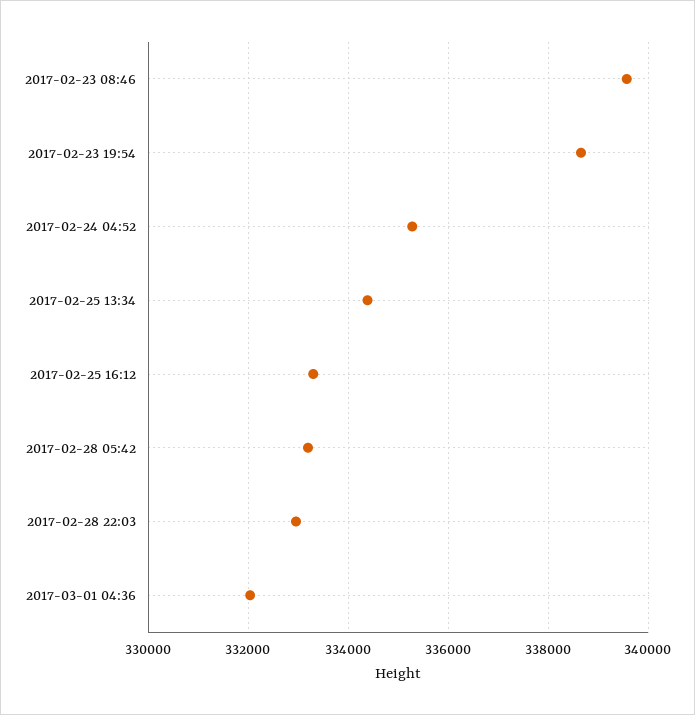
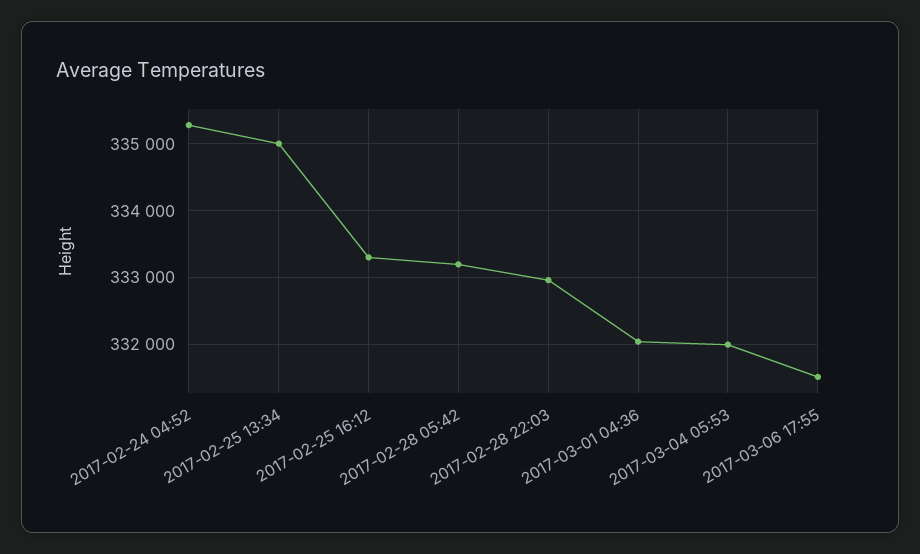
2017-02-23 08:46: 339600 -> none
2017-02-23 19:54: 338600 -> none
2017-02-25 13:34: 334400 -> 335000
2017-03-04 05:53: none -> 332000
2017-03-06 17:55: none -> 331500

